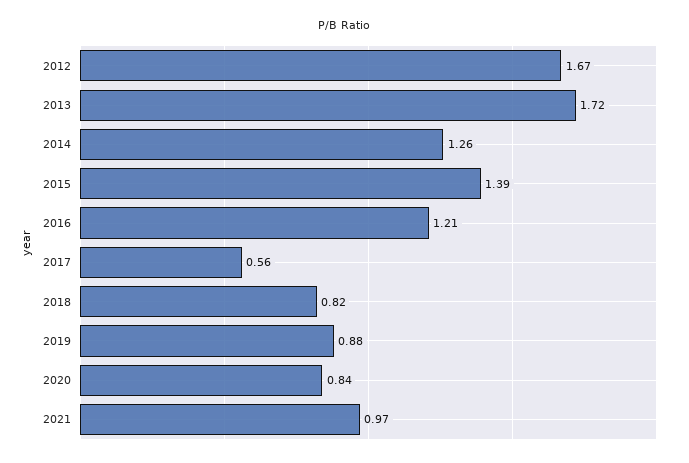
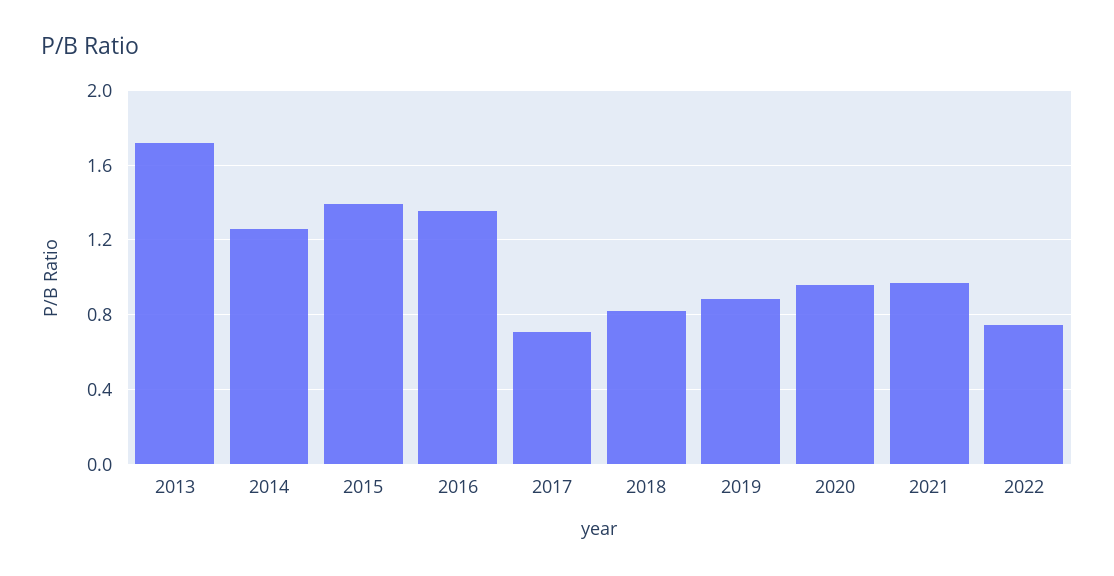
2012: 1.67 -> none
2016: 1.21 -> 1.35
2017: 0.56 -> 0.7
2020: 0.84 -> 0.95
2022: none -> 0.75

